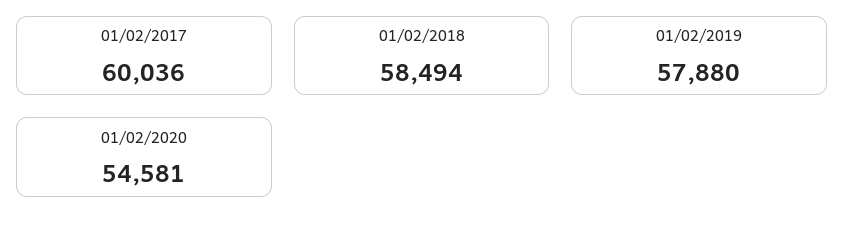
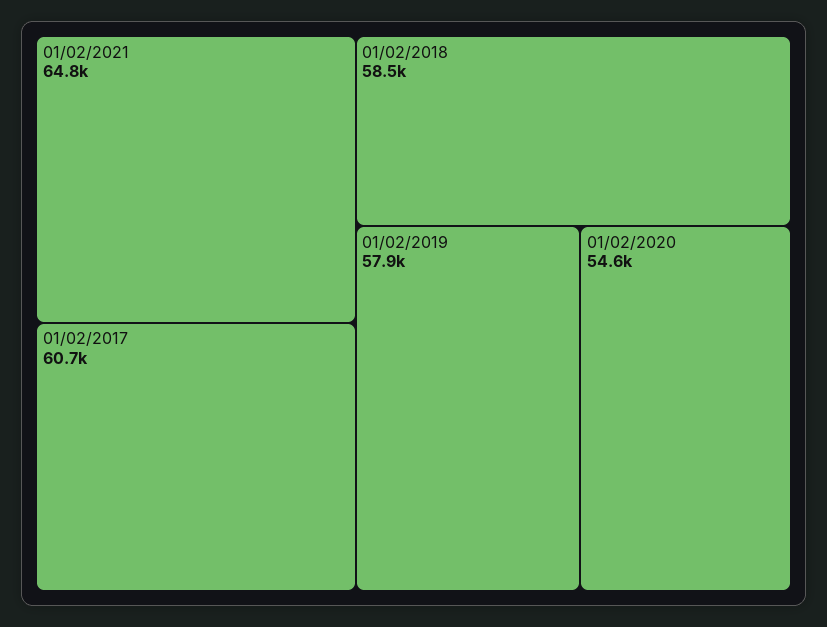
01/02/2017: 60036 -> 60700
01/02/2021: none -> 64800

